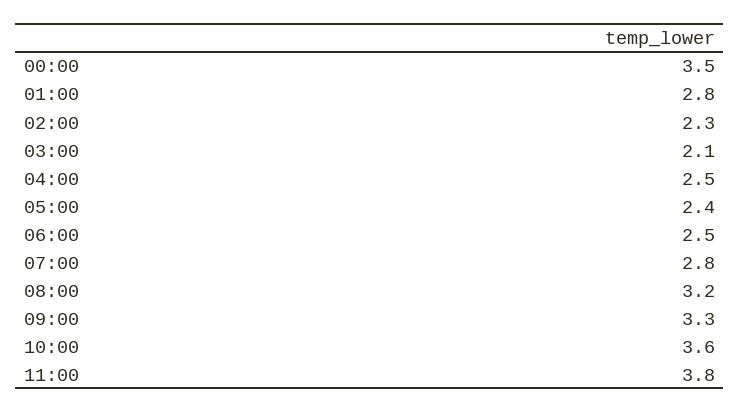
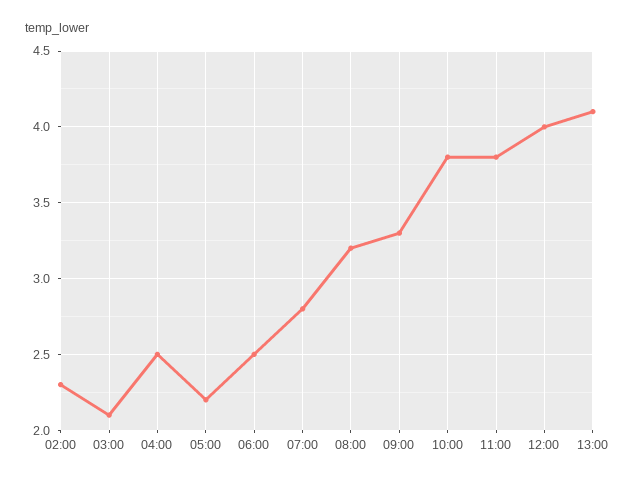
00:00: 3.5 -> none
01:00: 2.8 -> none
05:00: 2.4 -> 2.2
10:00: 3.6 -> 3.8
12:00: none -> 4
13:00: none -> 4.1

